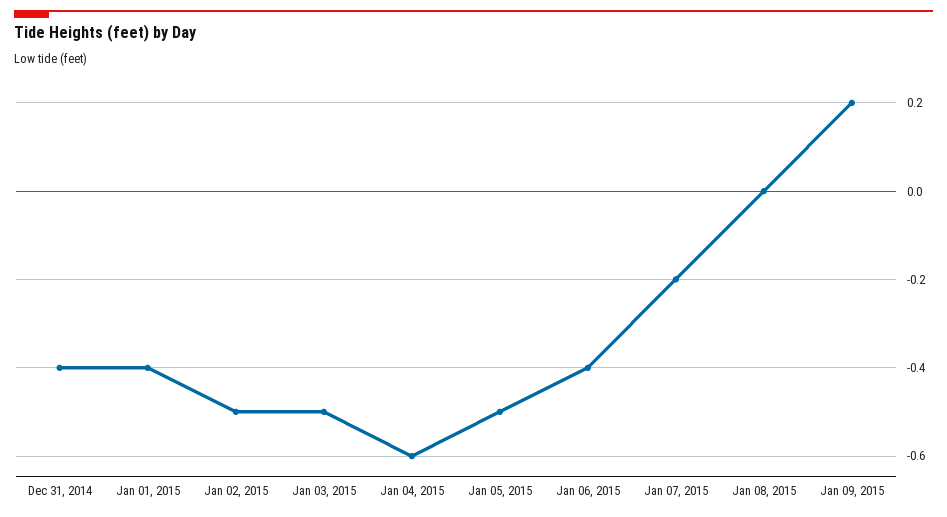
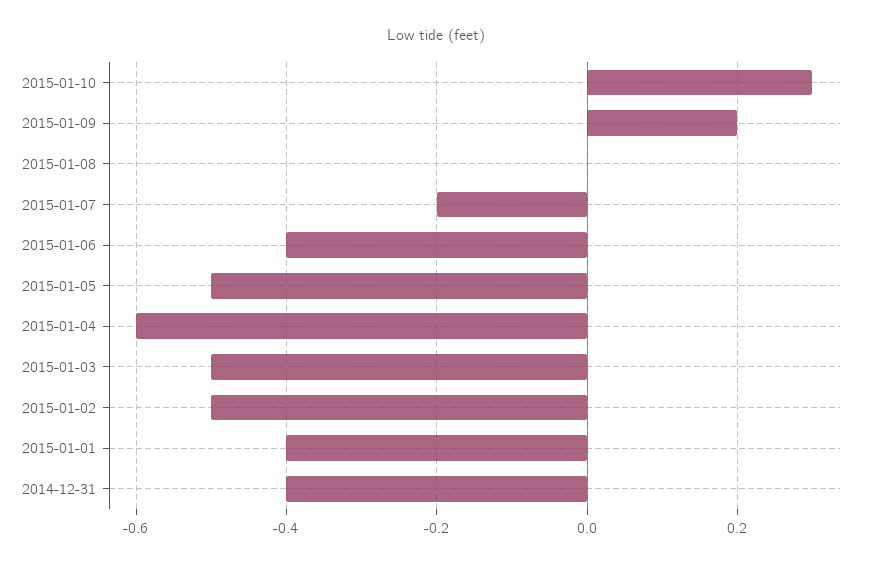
2015-01-10: none -> 0.3

